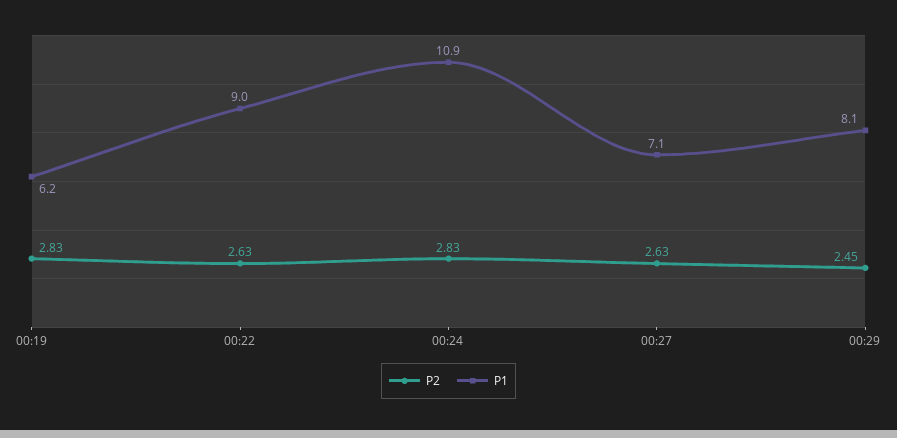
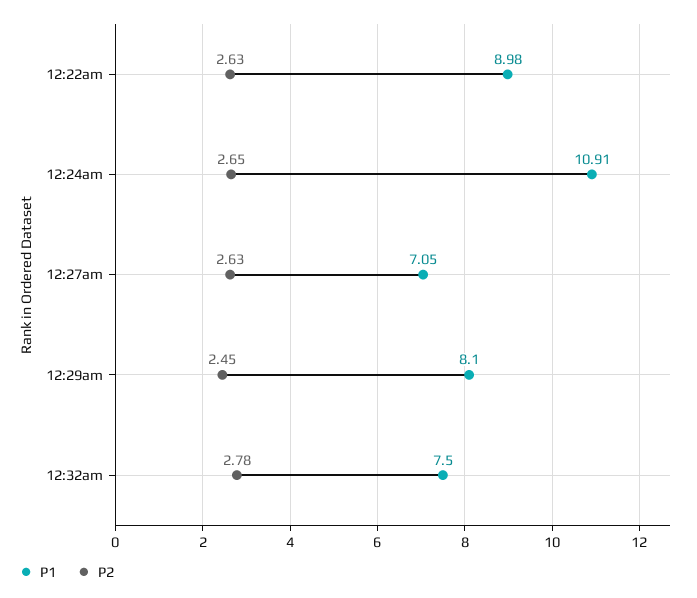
P2, 00:19: 2.83 -> none
P1, 00:19: 6.2 -> none
P2, 00:24: 2.83 -> 2.65
P1, 12:32am: none -> 7.5
P2, 12:32am: none -> 2.78

